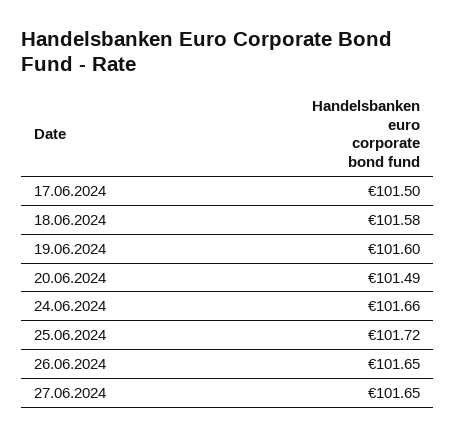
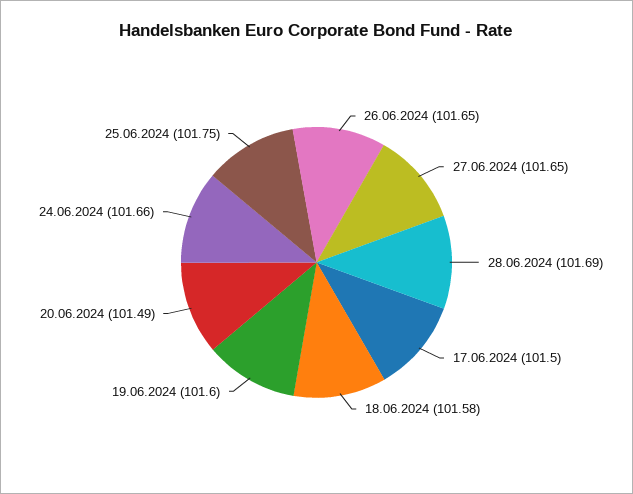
25.06.2024: 101.72 -> 101.75
28.06.2024: none -> 101.69

